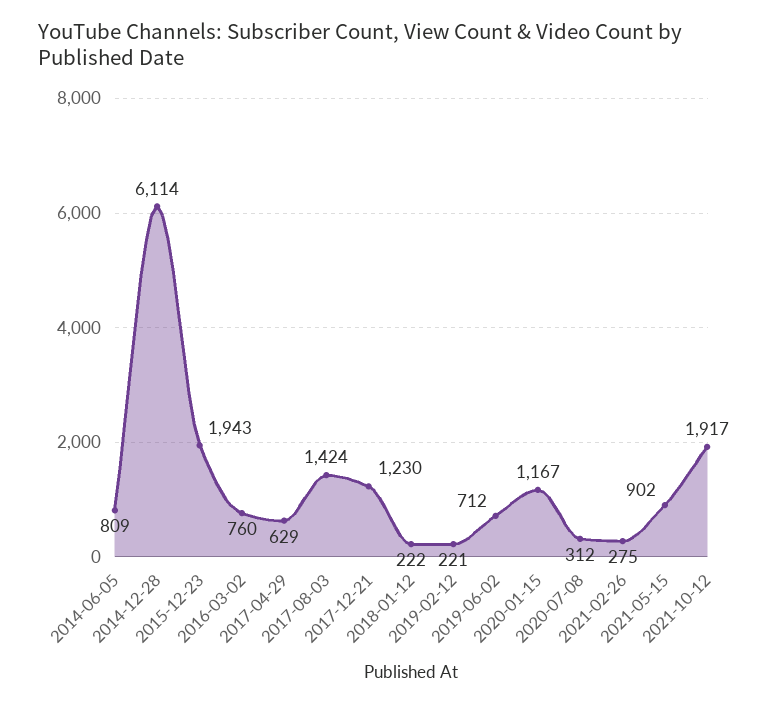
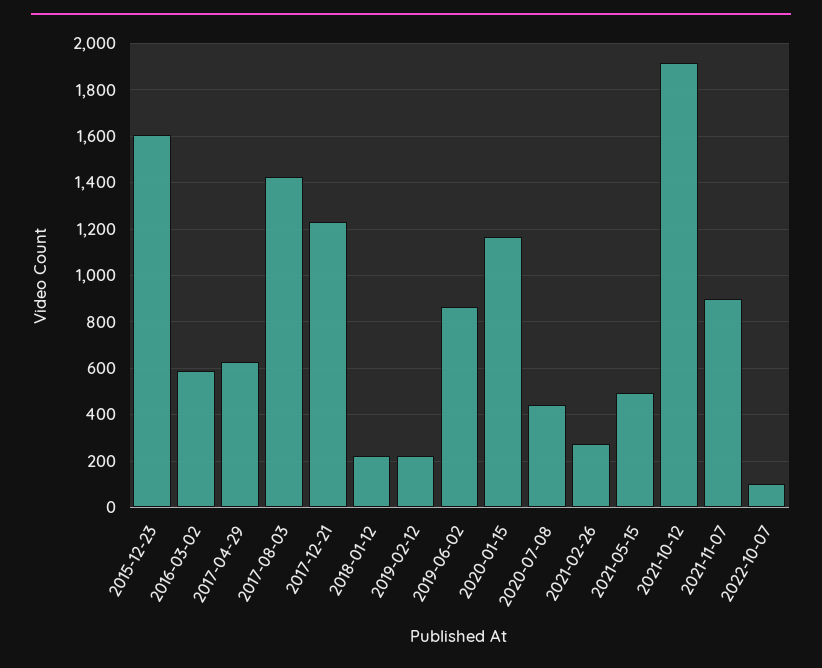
2014-06-05: 809 -> none
2014-12-28: 6114 -> none
2015-12-23: 1943 -> 1600
2016-03-02: 760 -> 600
2019-06-02: 712 -> 850
2020-07-08: 312 -> 450
2021-05-15: 902 -> 500
2021-11-07: none -> 900
2022-10-07: none -> 100

